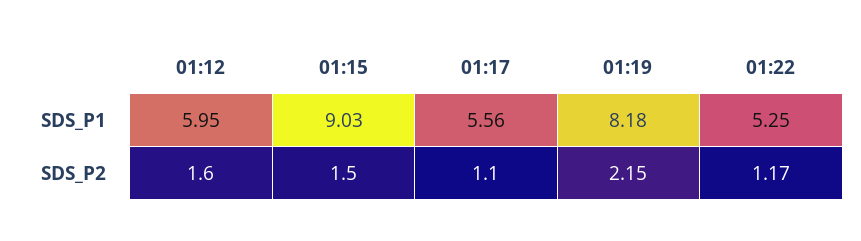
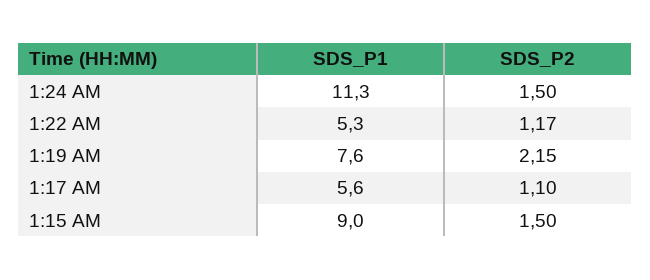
01:12, SDS_P1: 5.95 -> none
01:19, SDS_P1: 8.18 -> 7.6
01:12, SDS_P2: 1.6 -> none
1:24 AM, SDS_P1: none -> 11.3
1:24 AM, SDS_P2: none -> 1.5

